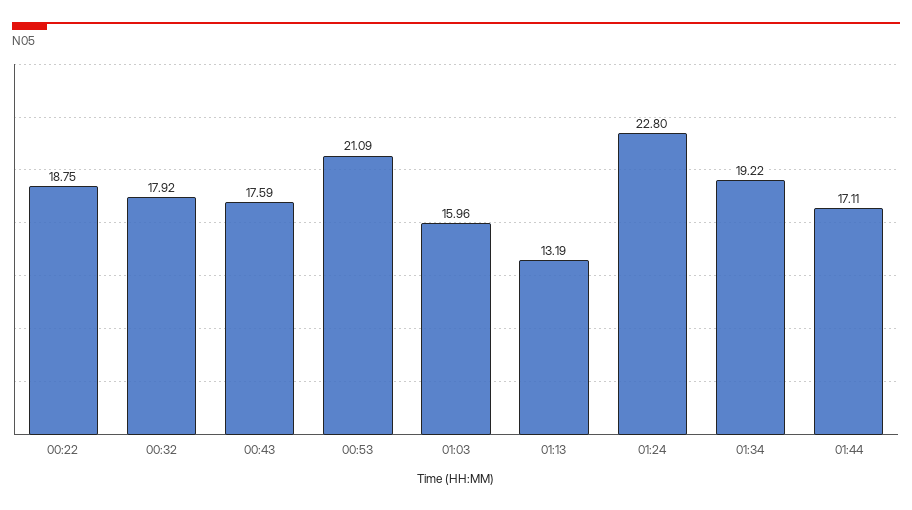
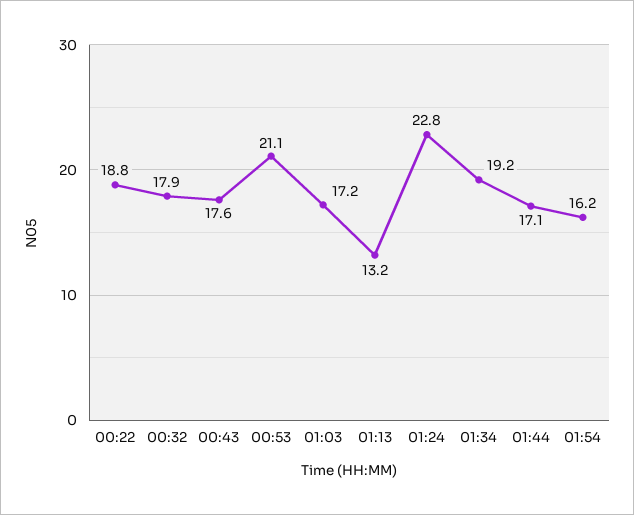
01:03: 15.96 -> 17.2
01:54: none -> 16.2

